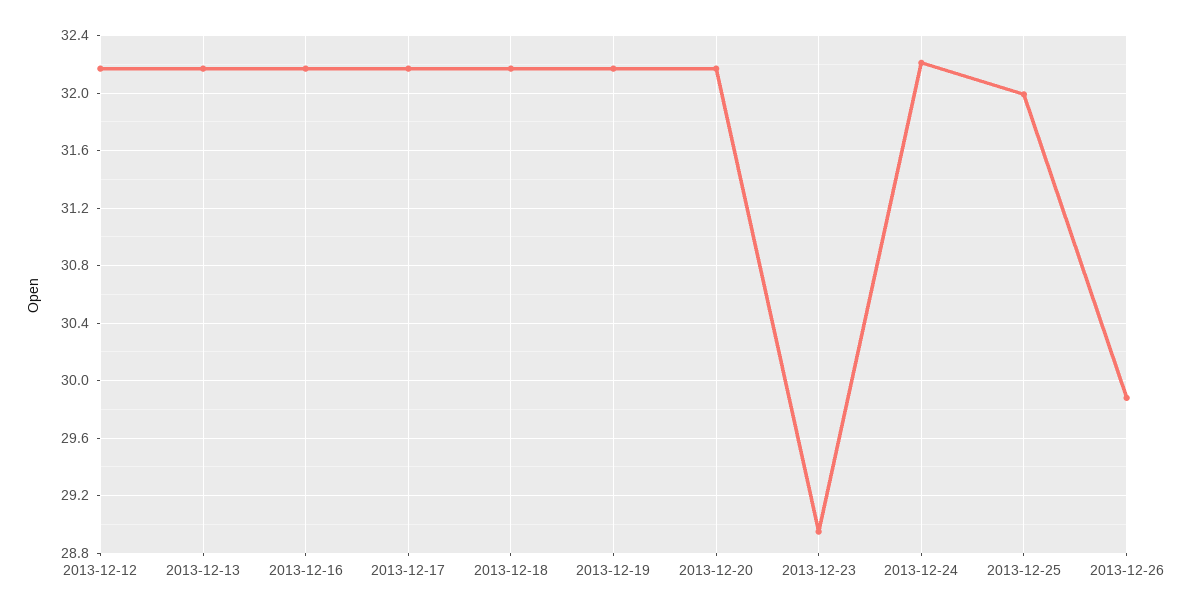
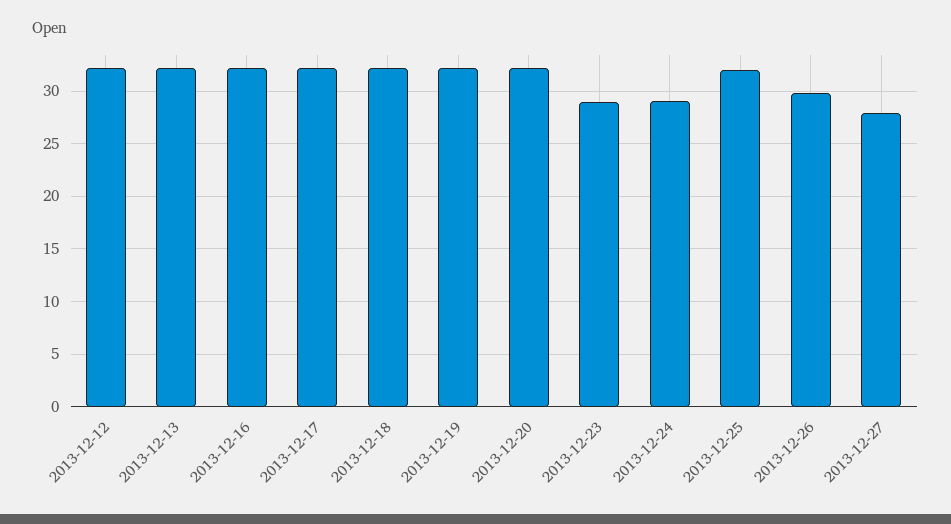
2013-12-24: 32.2 -> 29
2013-12-27: none -> 28

